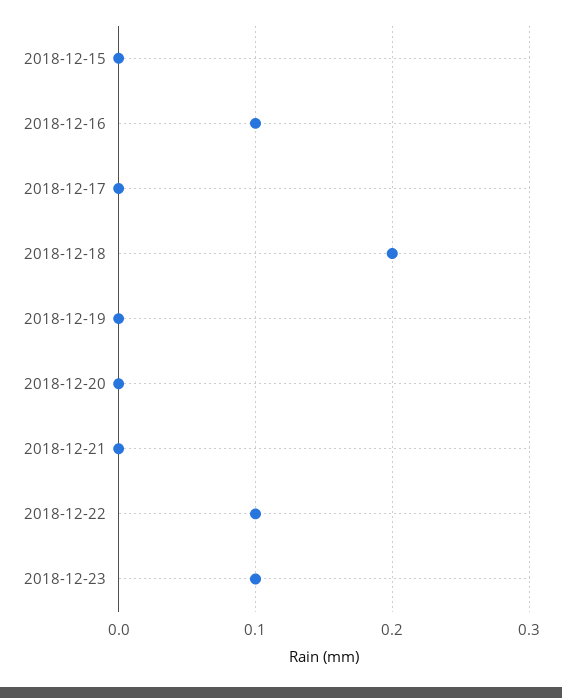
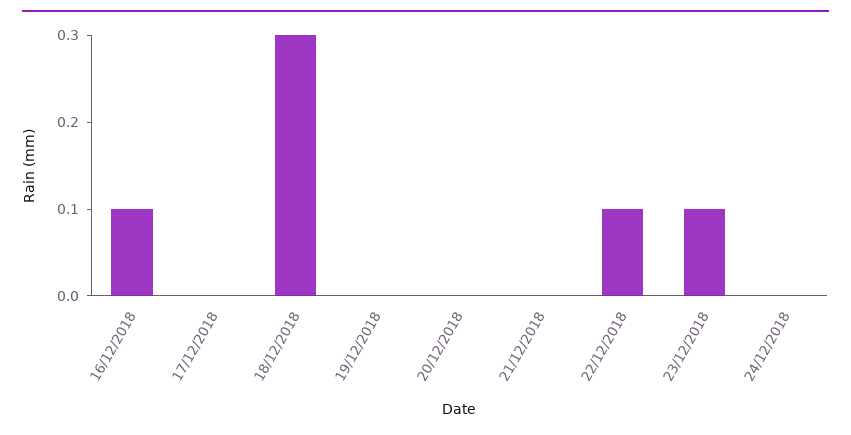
2018-12-15: 0 -> none
2018-12-18: 0.2 -> 0.3
24/12/2018: none -> 0

